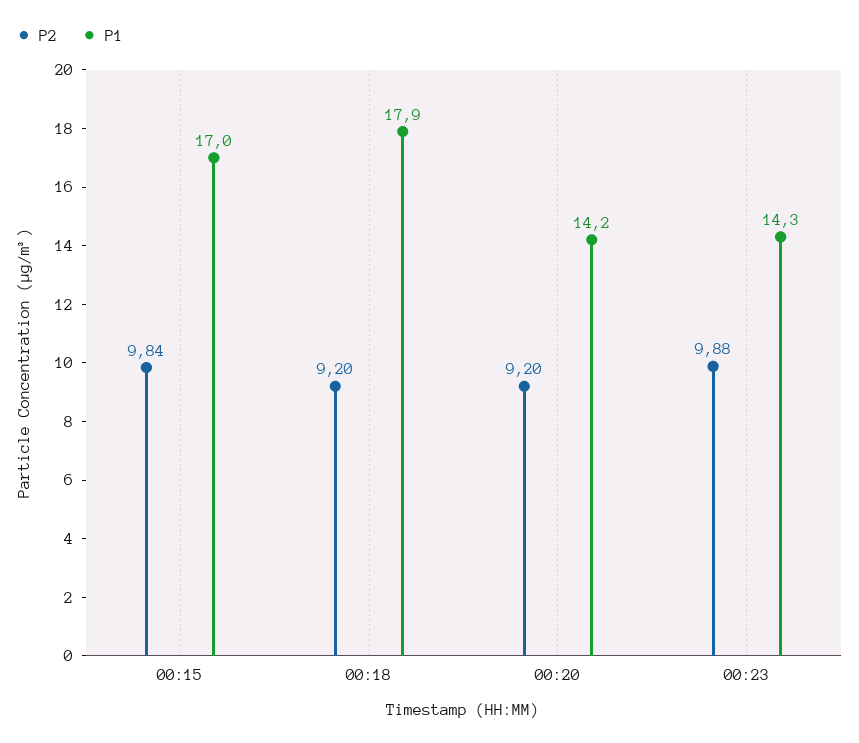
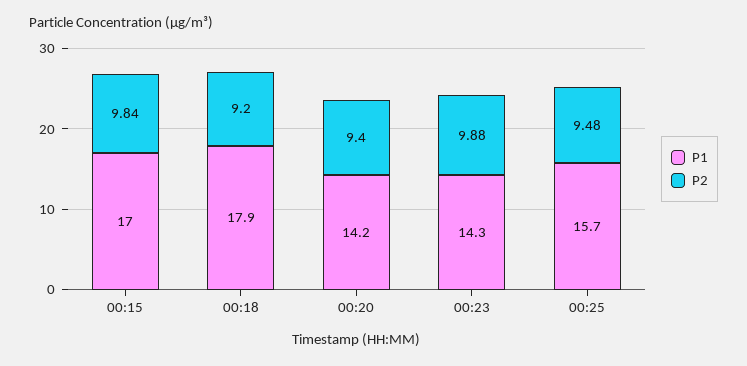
P2, 00:20: 9.2 -> 9.4
P1, 00:25: none -> 15.7
P2, 00:25: none -> 9.48

